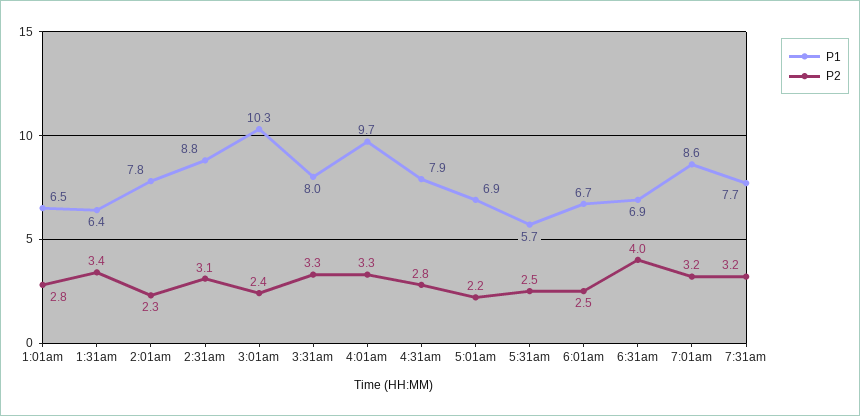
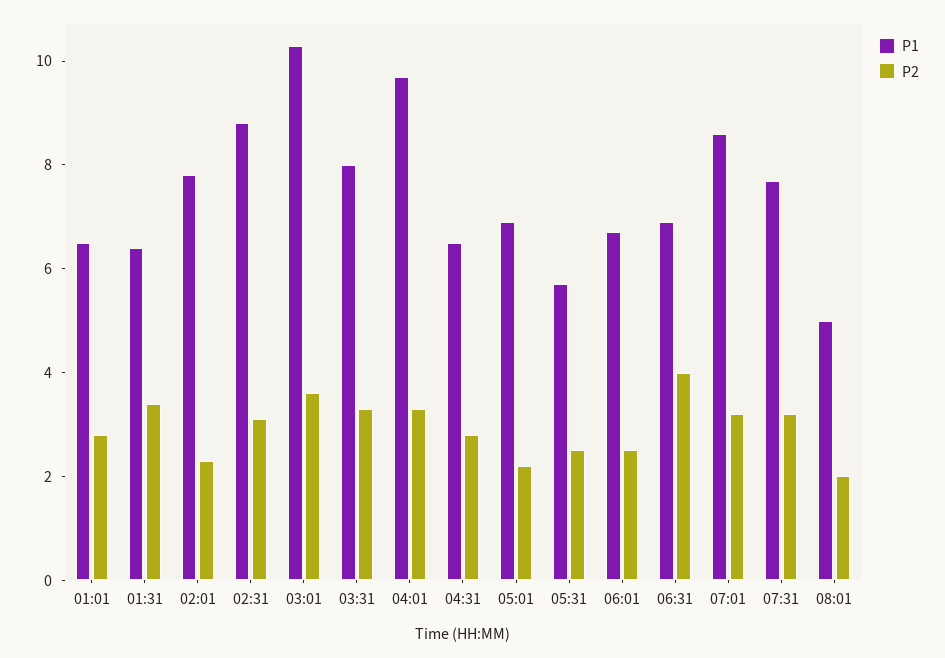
P2, 3:01am: 2.4 -> 3.5
P1, 4:31am: 7.9 -> 6.5
P1, 08:01: none -> 5
P2, 08:01: none -> 2

